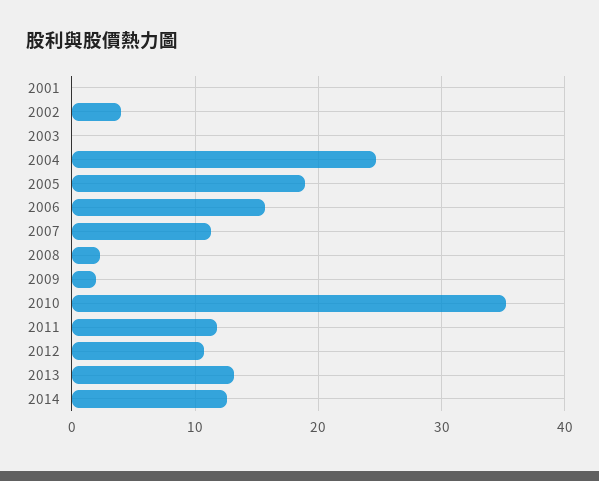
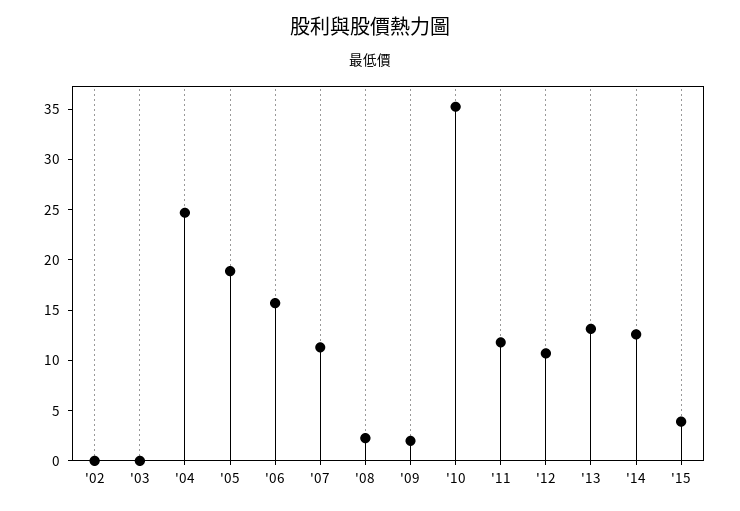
2001: 0 -> none
2002: 4 -> 0
'15: none -> 4

